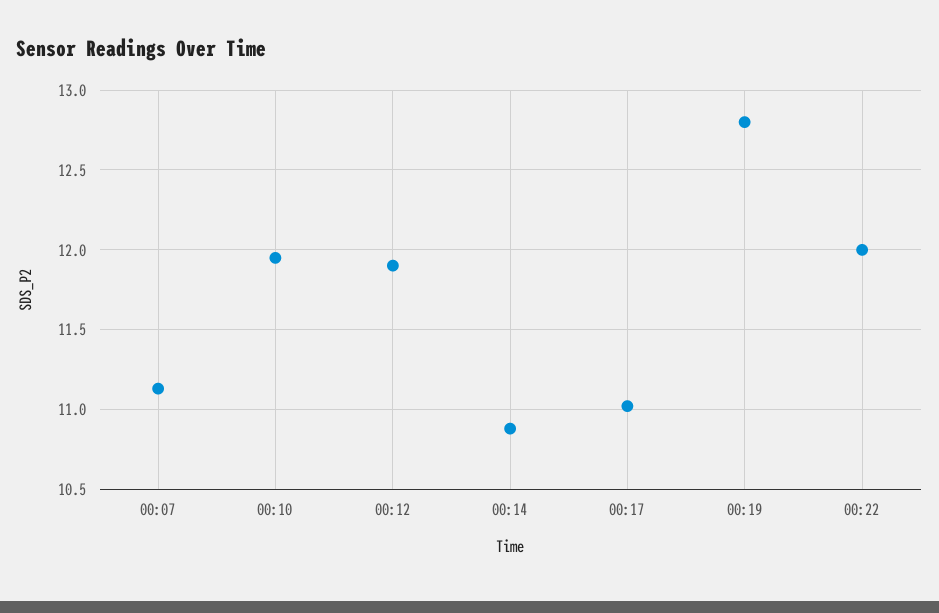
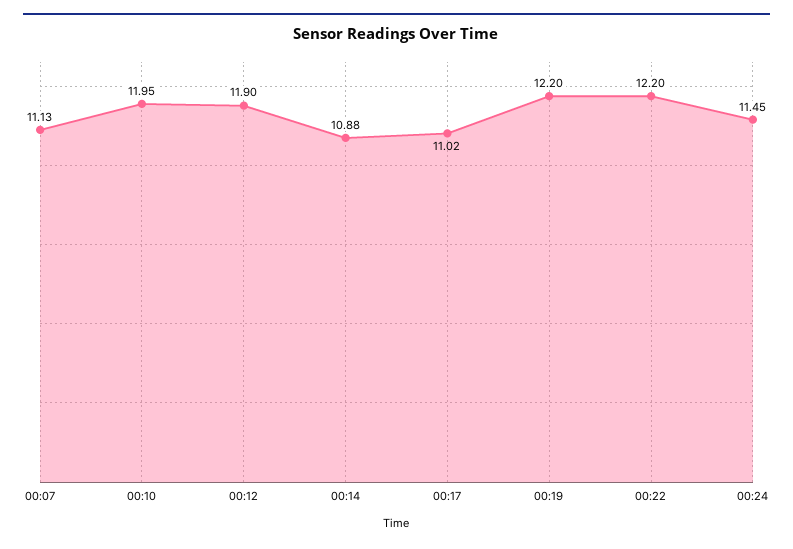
00:19: 12.8 -> 12.2
00:22: 12 -> 12.2
00:24: none -> 11.45

